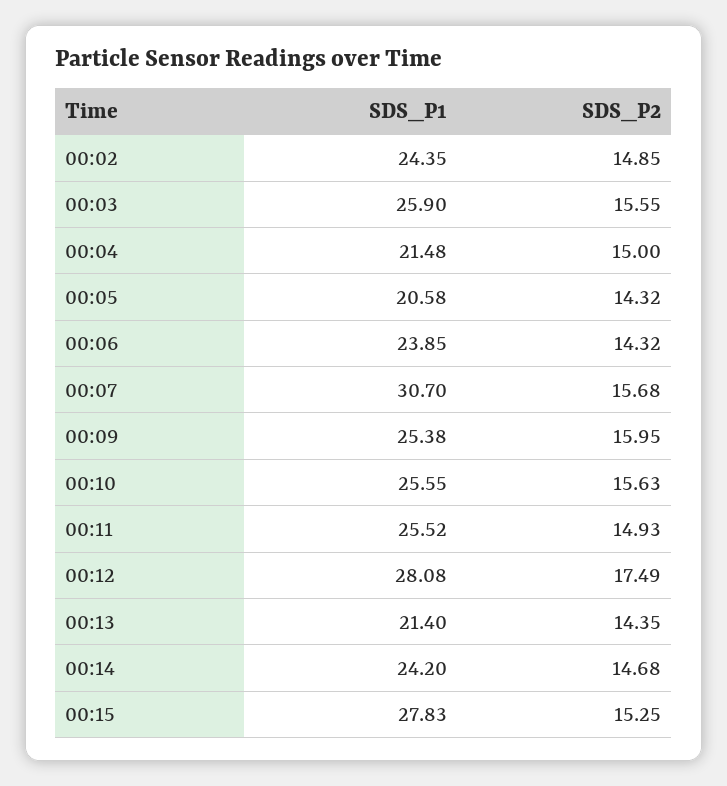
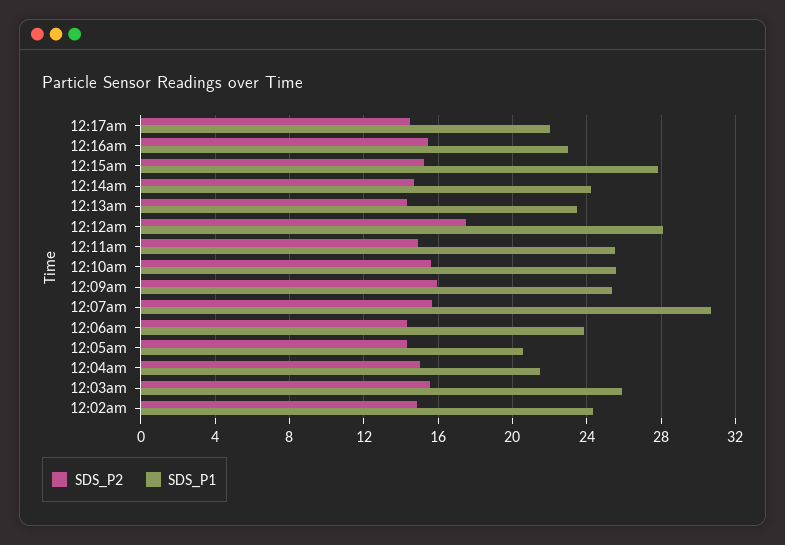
SDS_P1, 00:13: 21.4 -> 23.5
SDS_P2, 12:17am: none -> 14.5
SDS_P1, 12:17am: none -> 22
SDS_P2, 12:16am: none -> 15.5
SDS_P1, 12:16am: none -> 23

